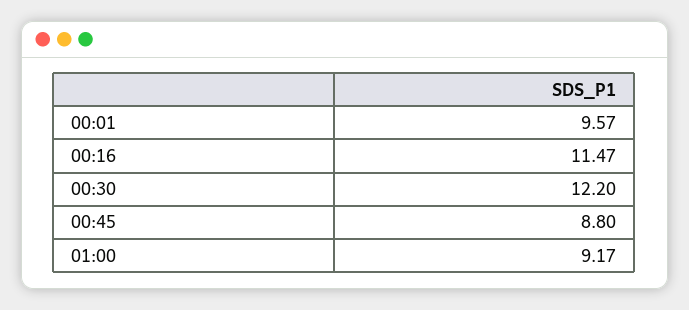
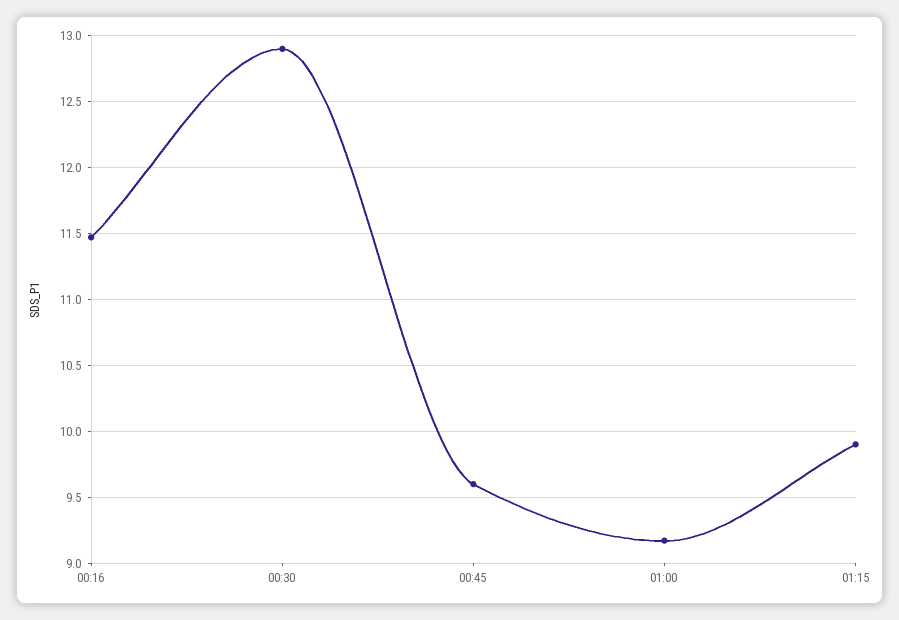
00:01: 9.57 -> none
00:30: 12.2 -> 12.9
00:45: 8.8 -> 9.6
01:15: none -> 9.9

